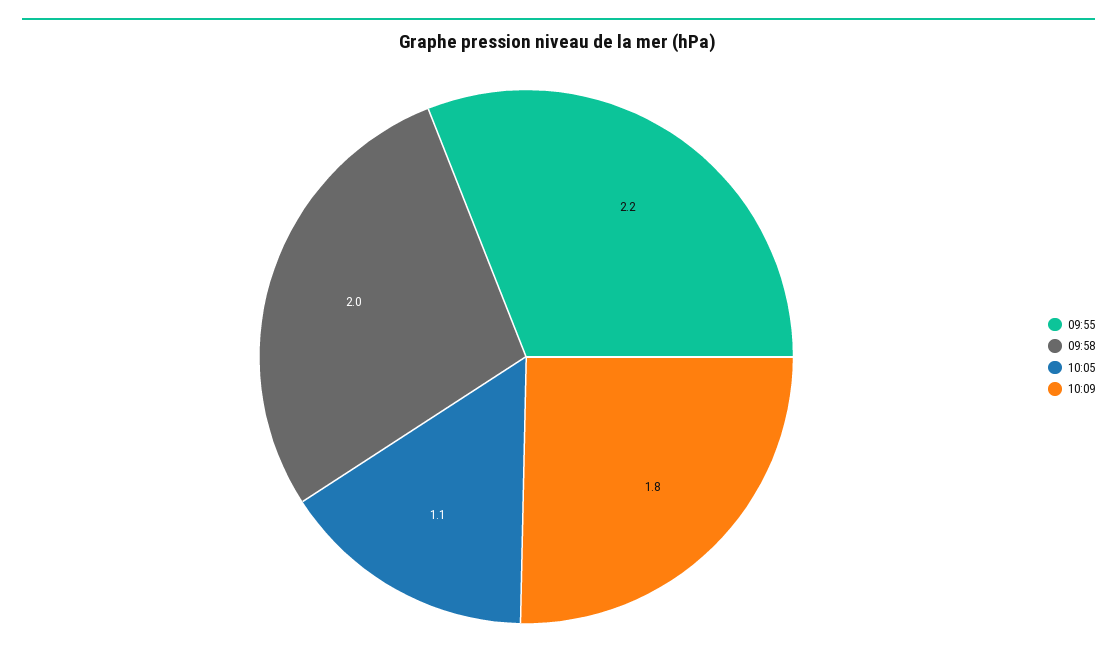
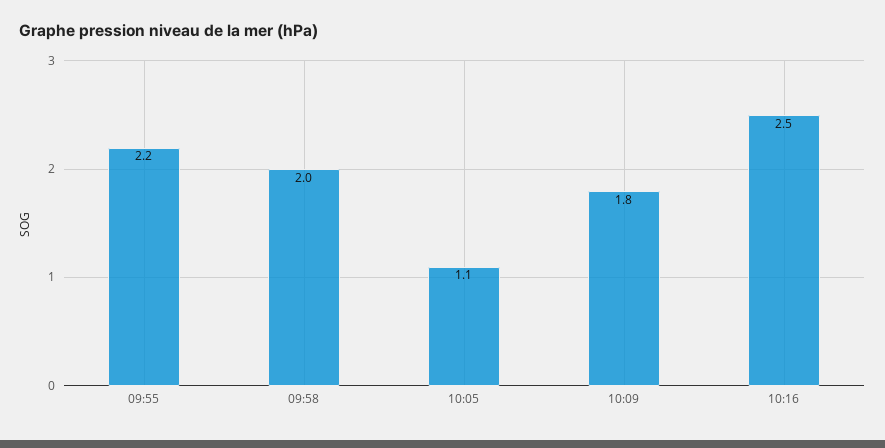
10:16: none -> 2.5

